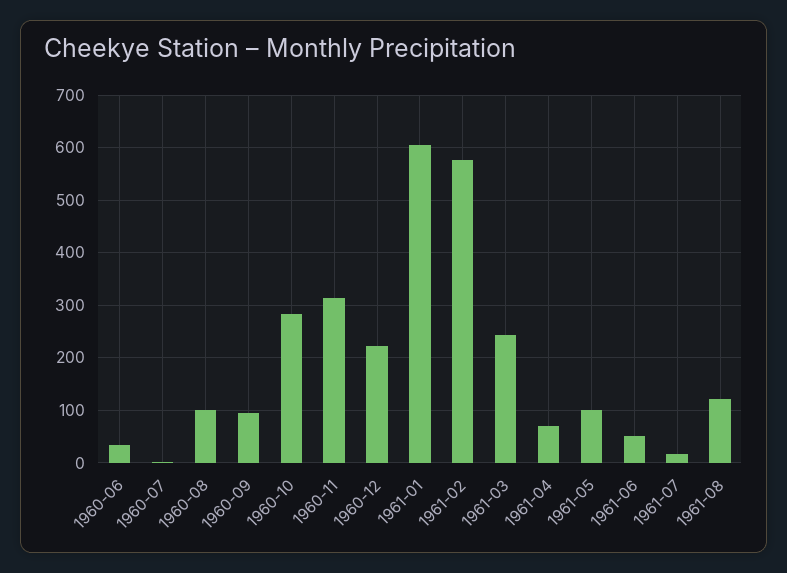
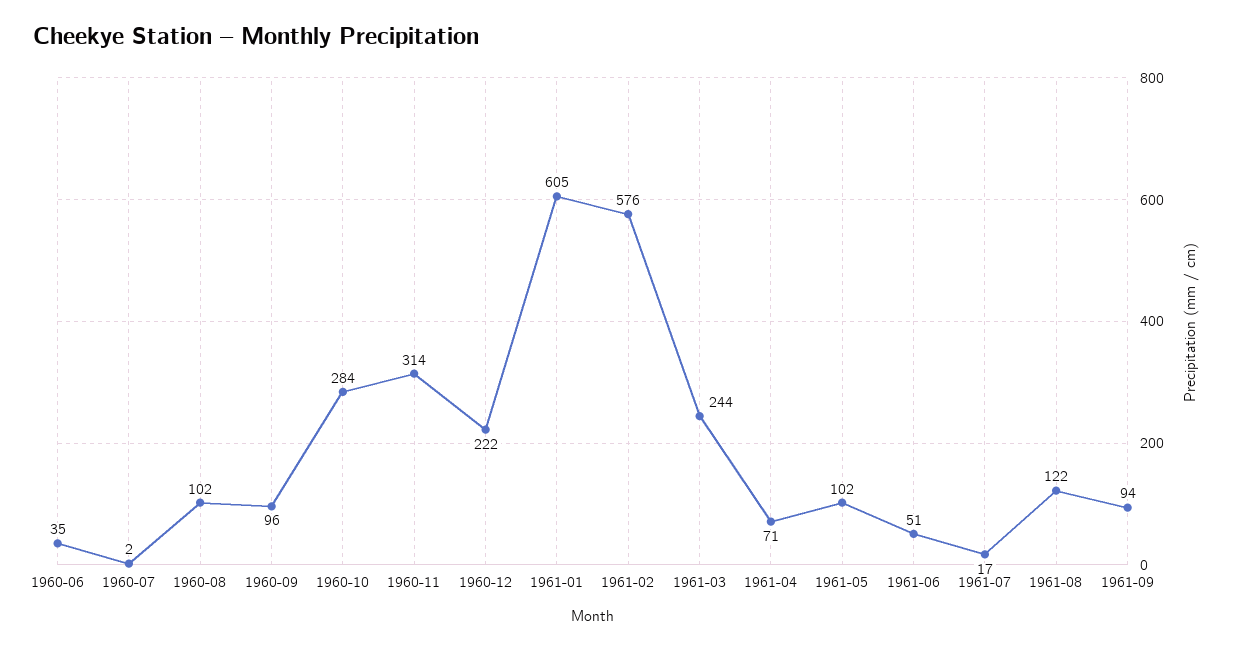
1961-09: none -> 94

